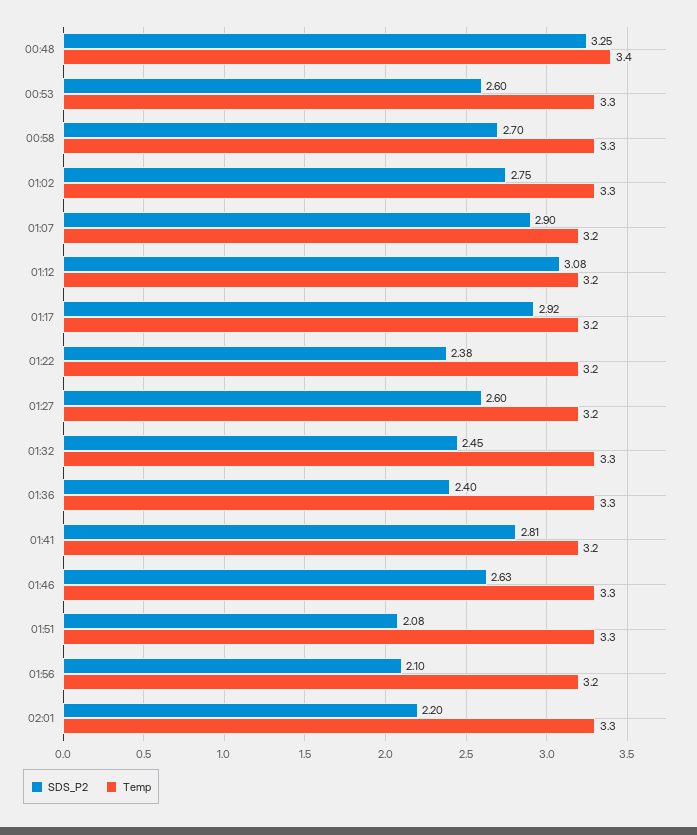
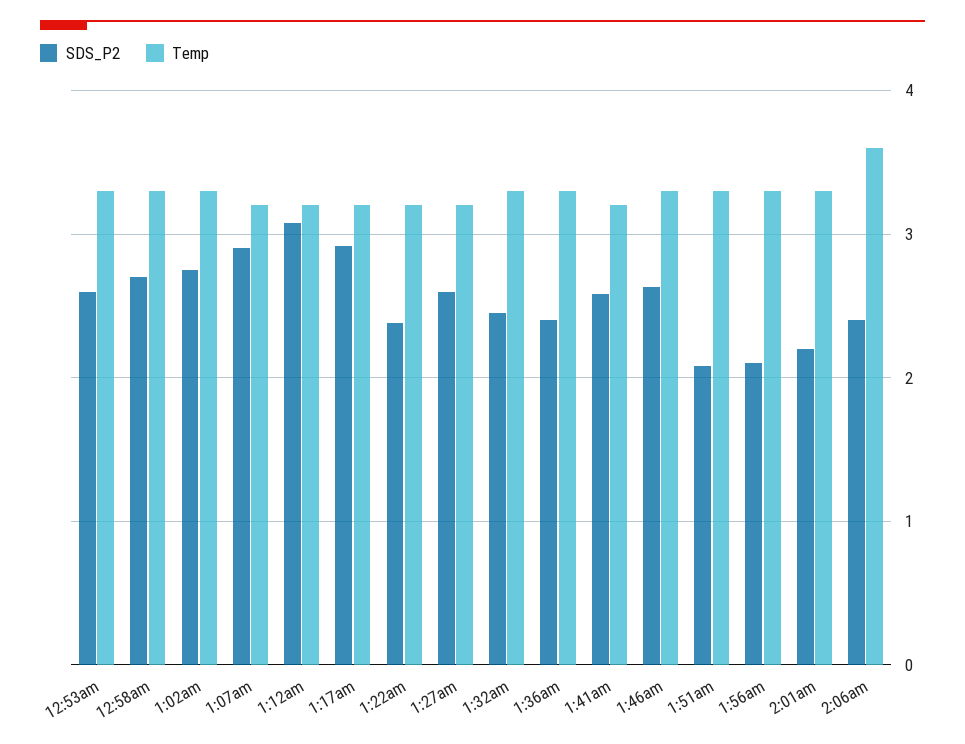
SDS_P2, 00:48: 3.25 -> none
Temp, 00:48: 3.4 -> none
SDS_P2, 01:41: 2.81 -> 2.6
Temp, 01:56: 3.2 -> 3.3
SDS_P2, 2:06am: none -> 2.4
Temp, 2:06am: none -> 3.6

